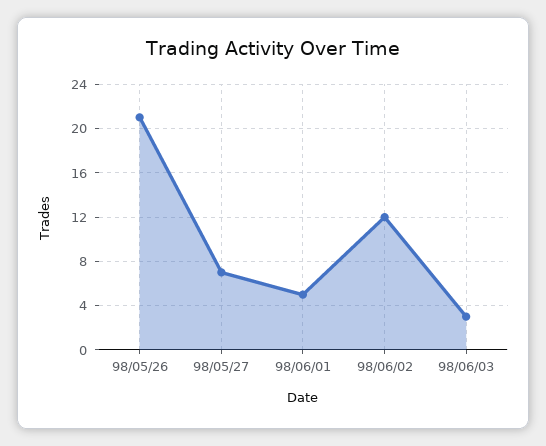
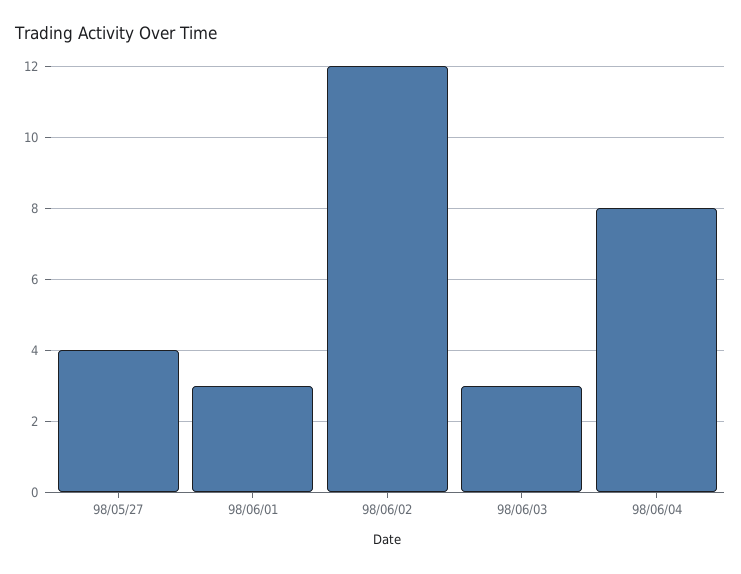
98/05/26: 21 -> none
98/05/27: 7 -> 4
98/06/01: 5 -> 3
98/06/04: none -> 8

